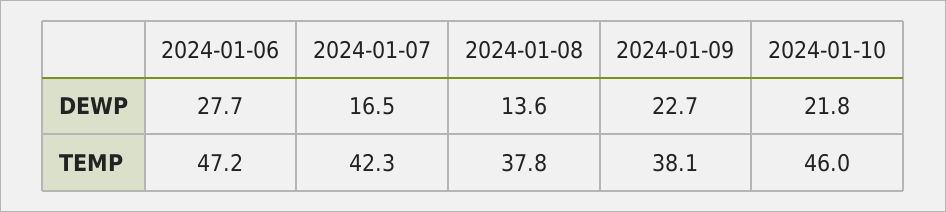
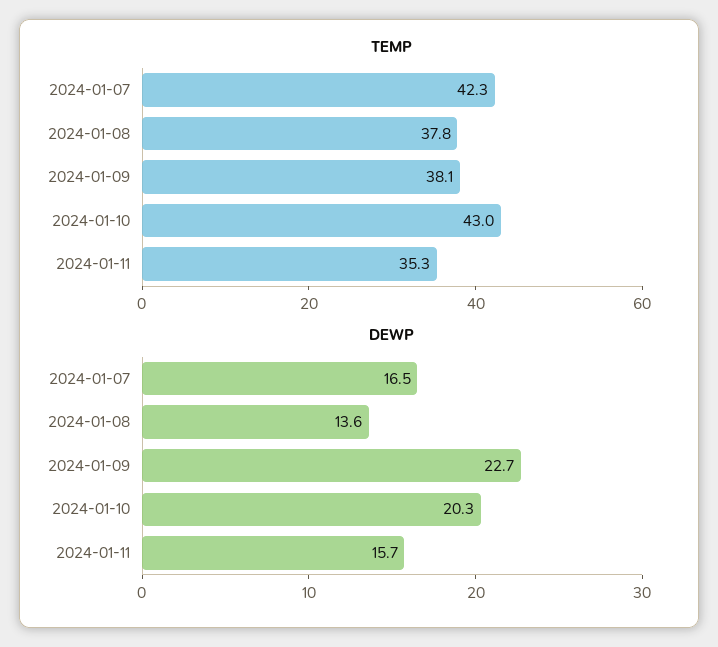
DEWP, 2024-01-06: 27.7 -> none
DEWP, 2024-01-10: 21.8 -> 20.3
TEMP, 2024-01-06: 47.2 -> none
TEMP, 2024-01-10: 46 -> 43
TEMP, 2024-01-11: none -> 35.3
DEWP, 2024-01-11: none -> 15.7

